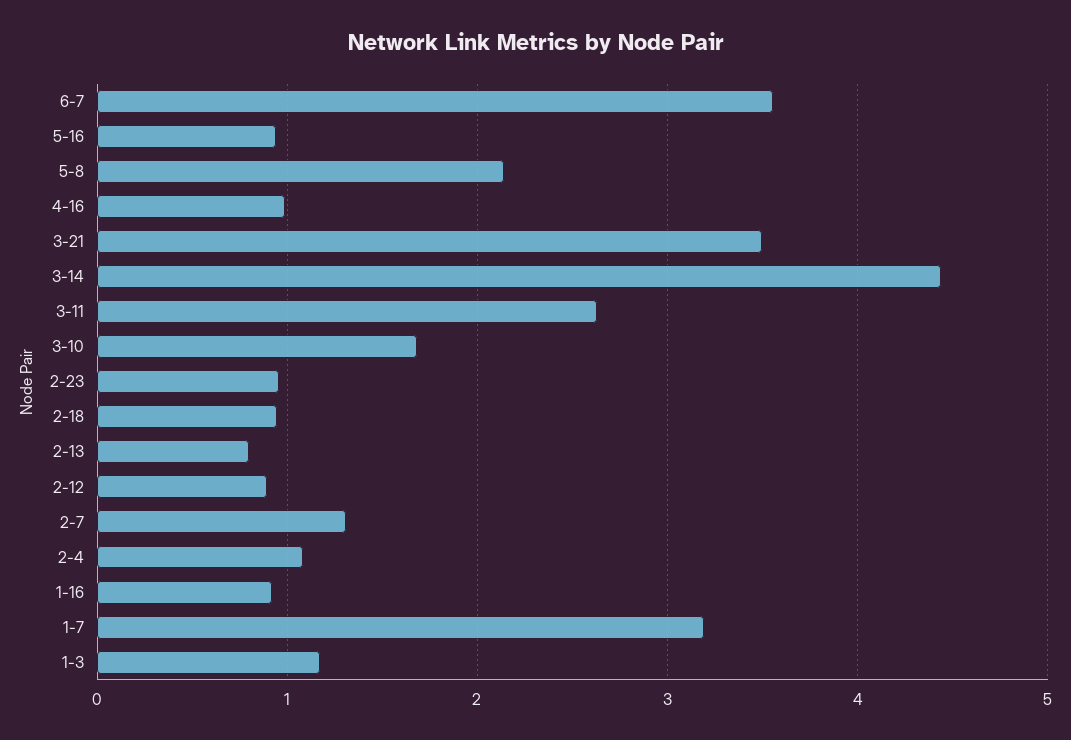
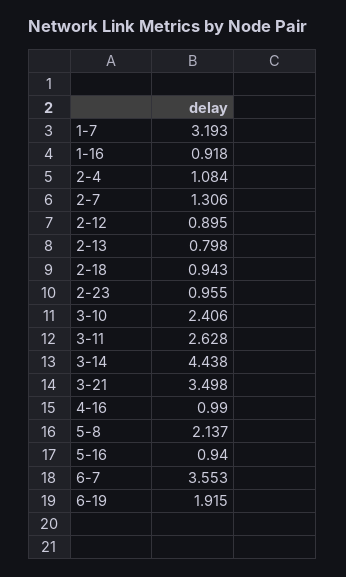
3-10: 1.7 -> 2.406
1-3: 1.2 -> none
6-19: none -> 1.915

